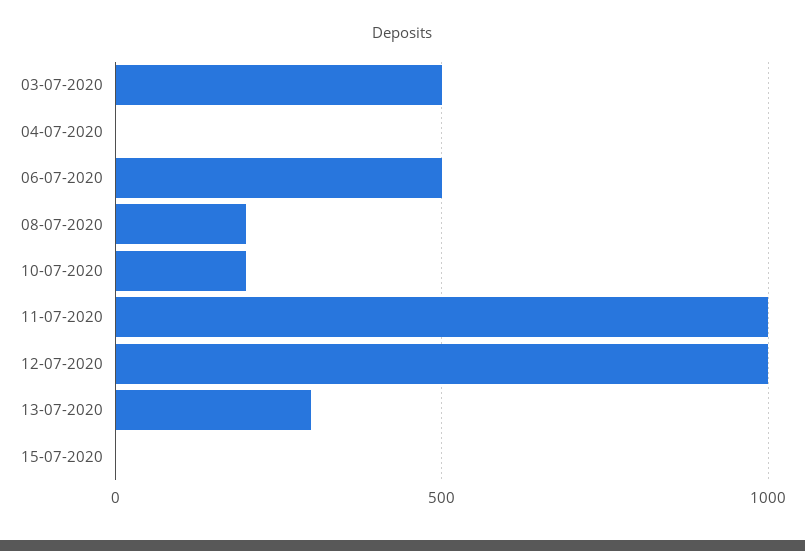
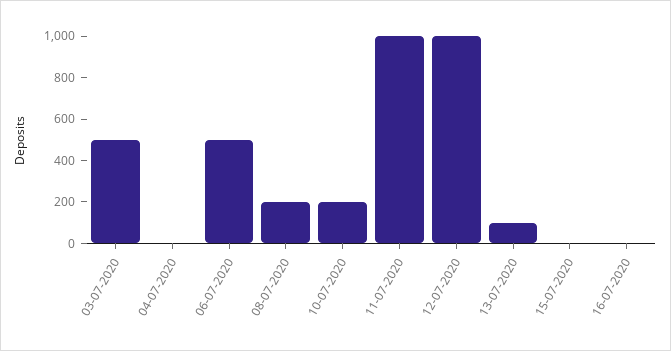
13-07-2020: 300 -> 100
16-07-2020: none -> 0

